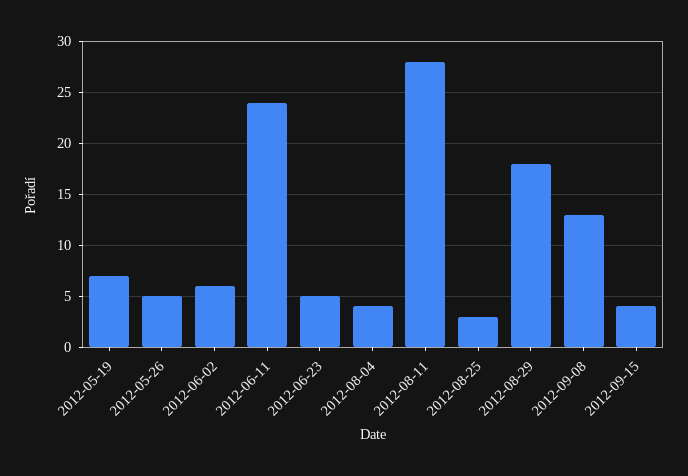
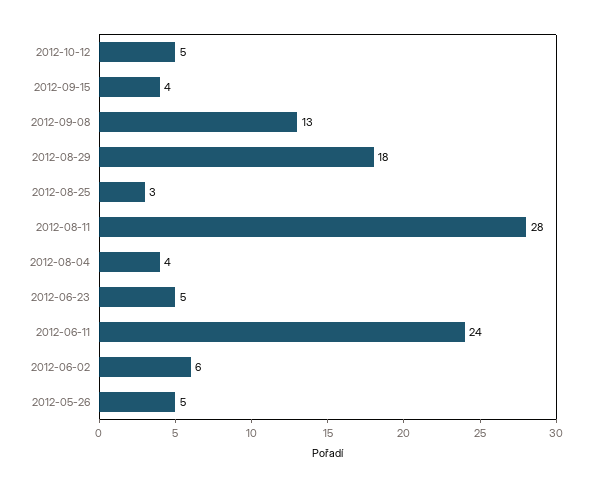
2012-05-19: 7 -> none
2012-10-12: none -> 5

